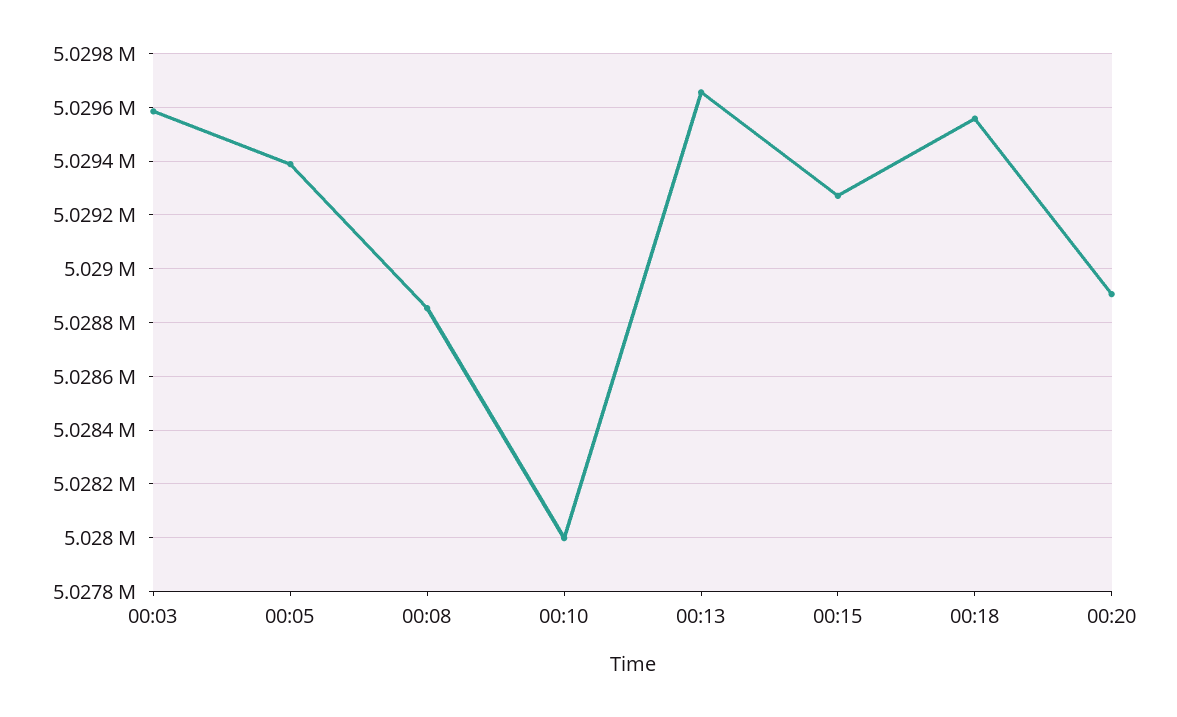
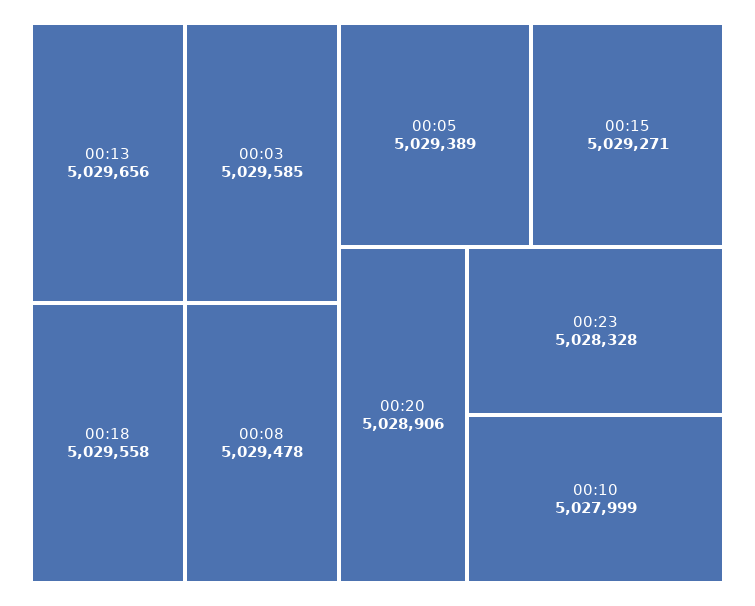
00:08: 5028850 -> 5029478
00:23: none -> 5028328

